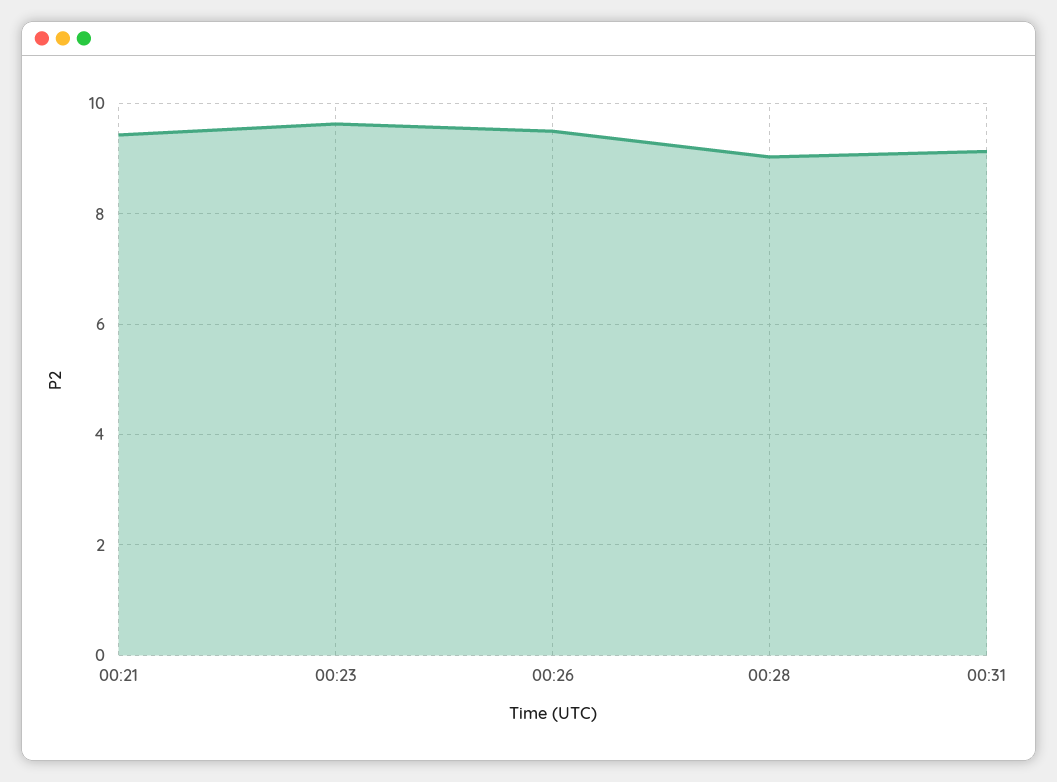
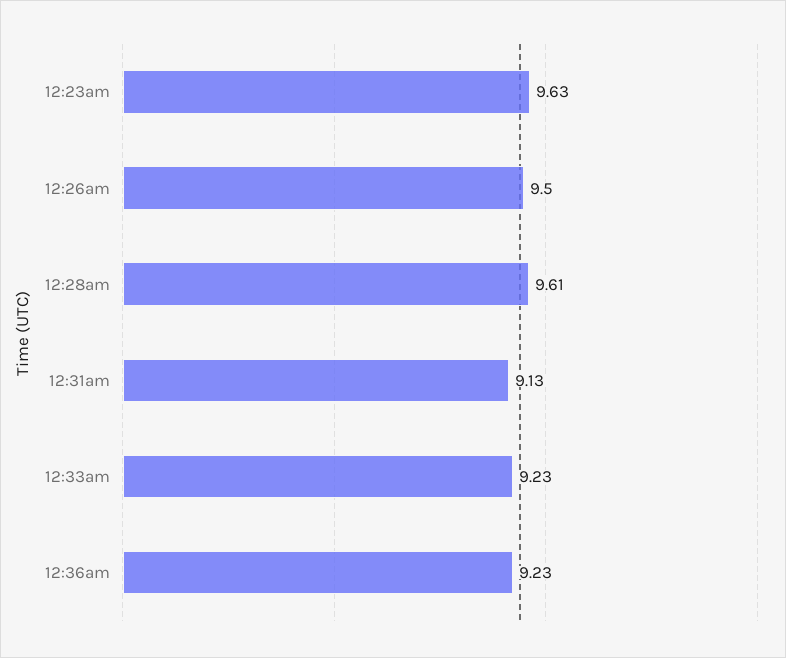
00:21: 9.4 -> none
00:28: 9 -> 9.61
12:33am: none -> 9.23
12:36am: none -> 9.23

